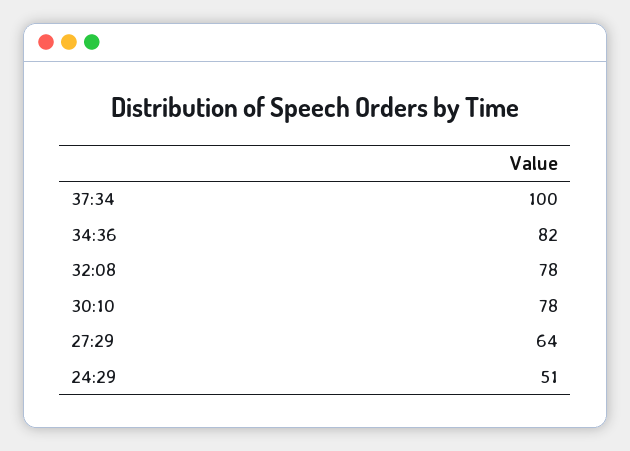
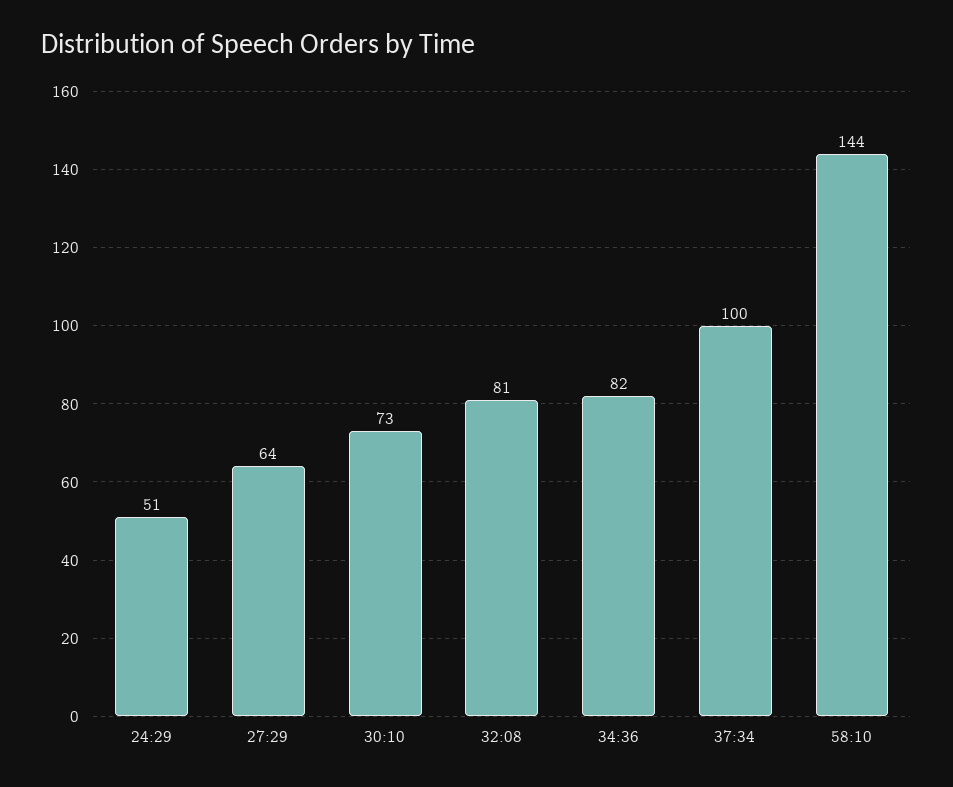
32:08: 78 -> 81
30:10: 78 -> 73
58:10: none -> 144

